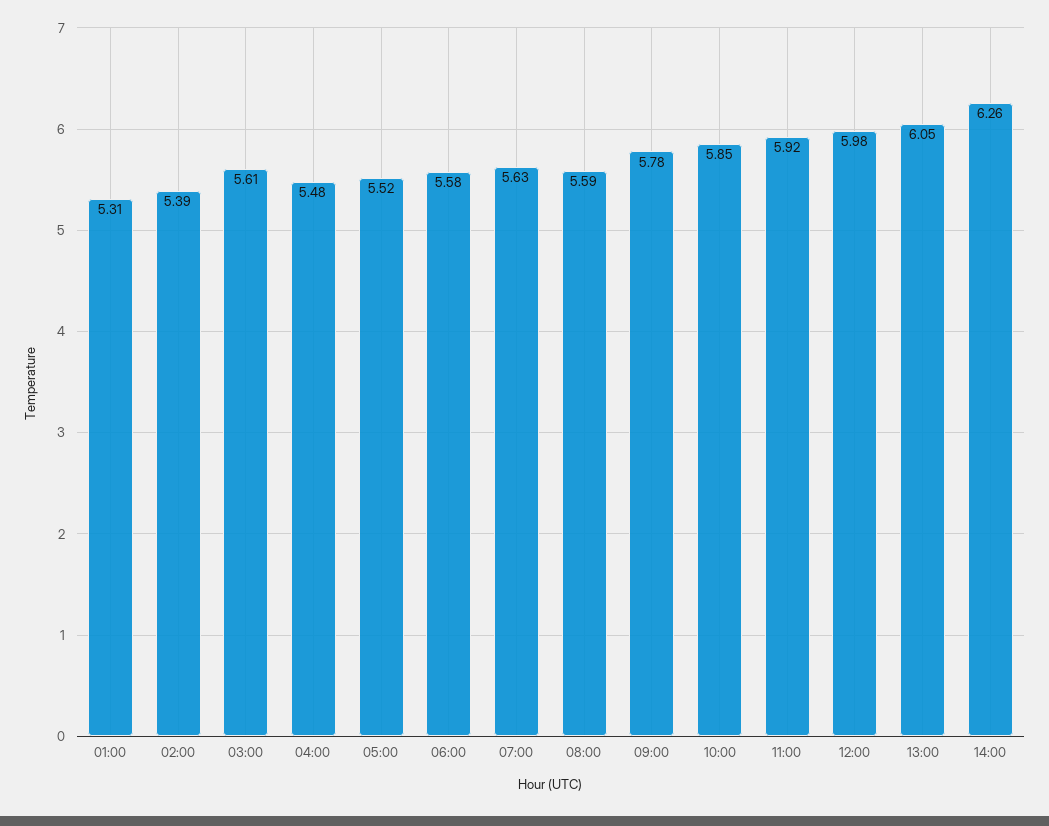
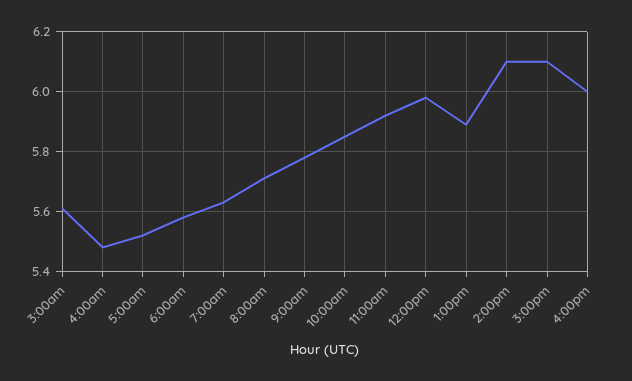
01:00: 5.31 -> none
02:00: 5.39 -> none
08:00: 5.59 -> 5.7
13:00: 6.05 -> 5.9
14:00: 6.26 -> 6.1
3:00pm: none -> 6.1
4:00pm: none -> 6

